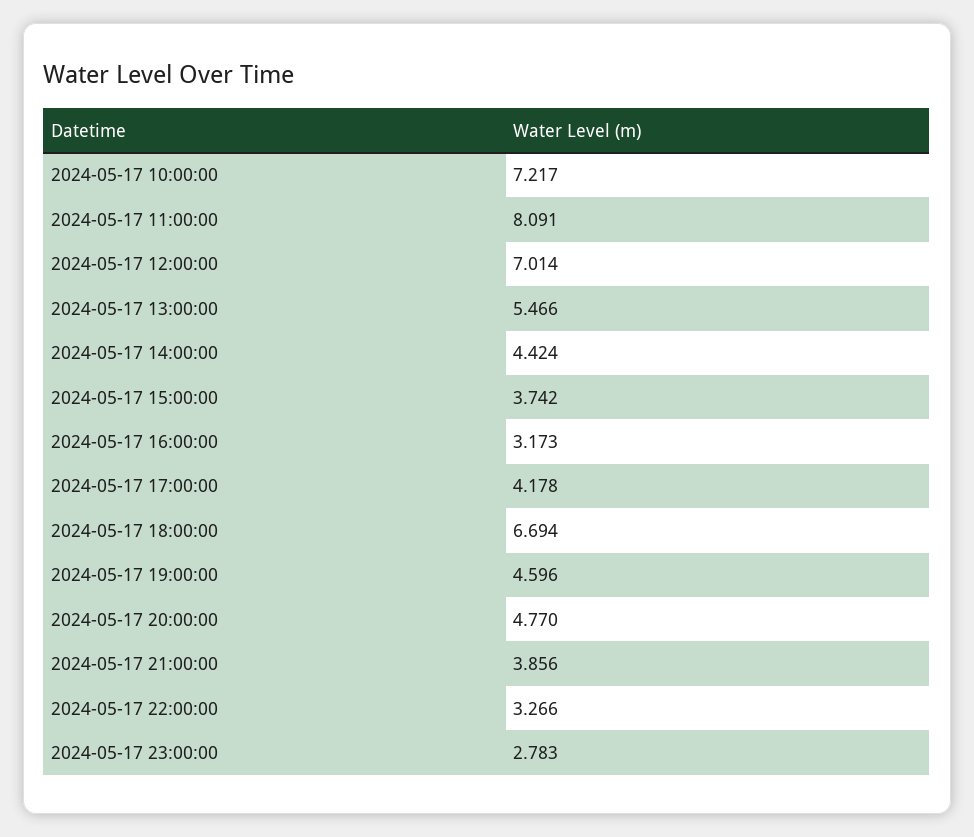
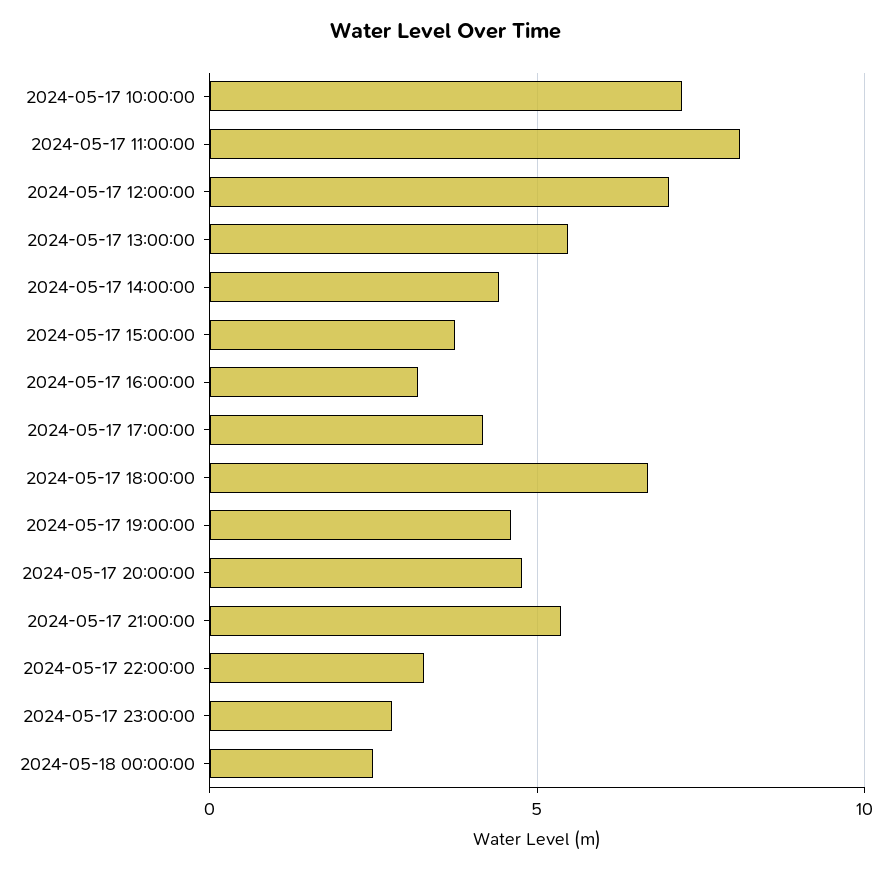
2024-05-17 21:00:00: 3.856 -> 5.5
2024-05-18 00:00:00: none -> 2.5

